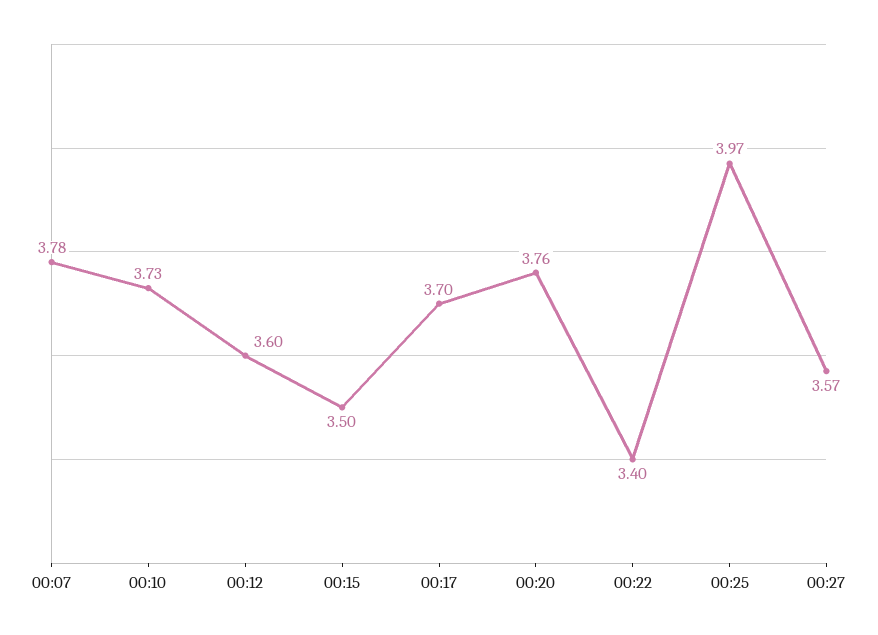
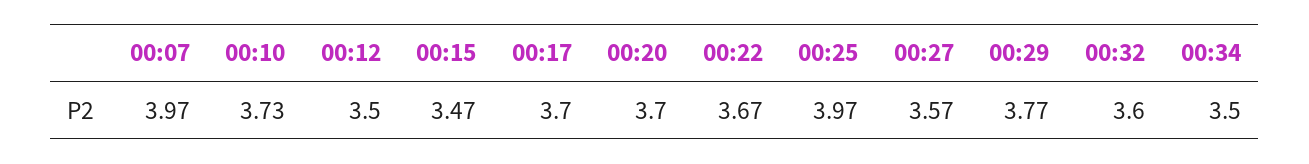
00:07: 3.78 -> 3.97
00:12: 3.6 -> 3.5
00:15: 3.5 -> 3.47
00:20: 3.76 -> 3.7
00:22: 3.4 -> 3.67
00:29: none -> 3.77
00:32: none -> 3.6
00:34: none -> 3.5

